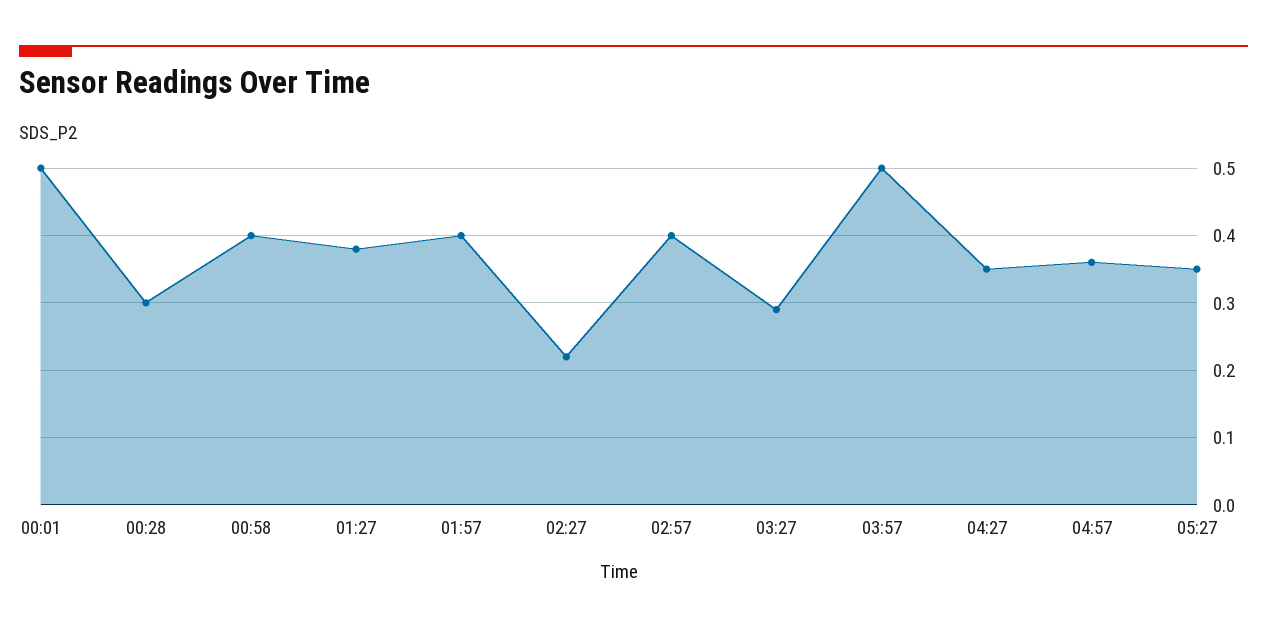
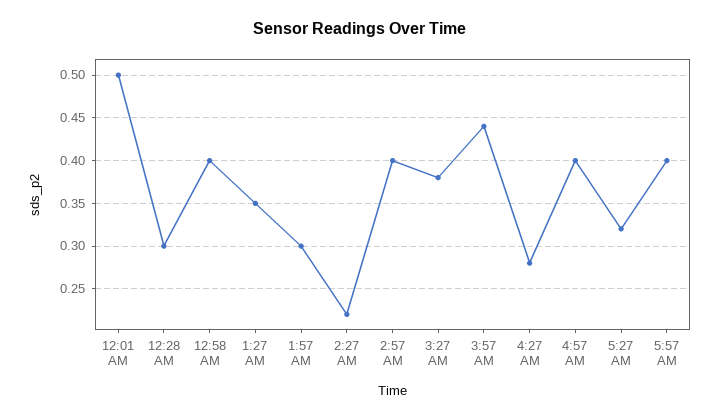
01:27: 0.38 -> 0.35
01:57: 0.4 -> 0.3
03:27: 0.29 -> 0.38
03:57: 0.5 -> 0.44
04:27: 0.35 -> 0.28
04:57: 0.36 -> 0.4
05:27: 0.35 -> 0.32
5:57 AM: none -> 0.4

